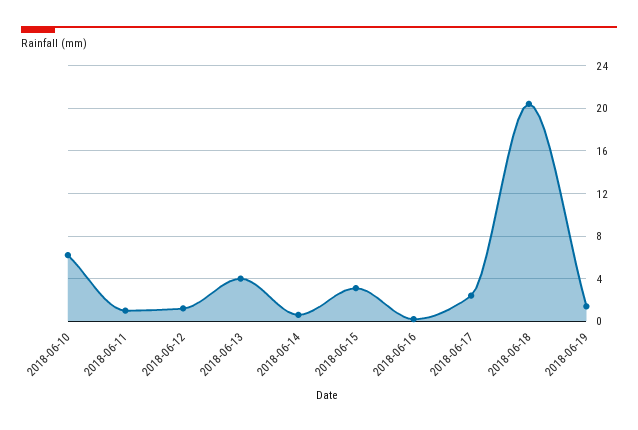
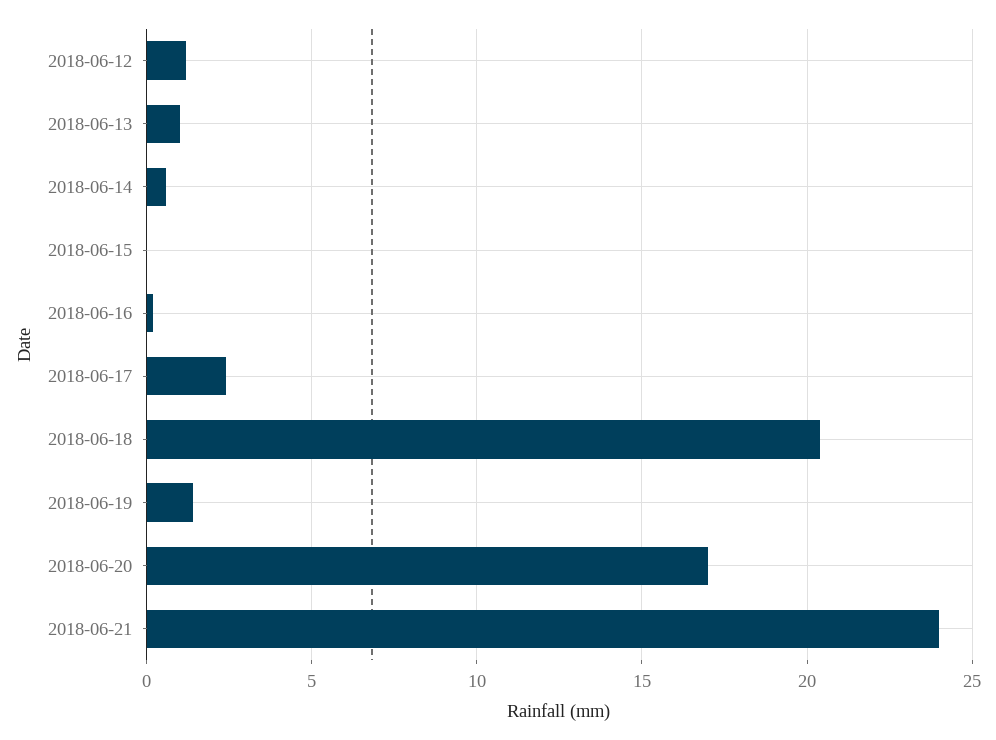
2018-06-10: 6 -> none
2018-06-11: 1 -> none
2018-06-13: 4 -> 1
2018-06-15: 3 -> 0
2018-06-20: none -> 17
2018-06-21: none -> 24

